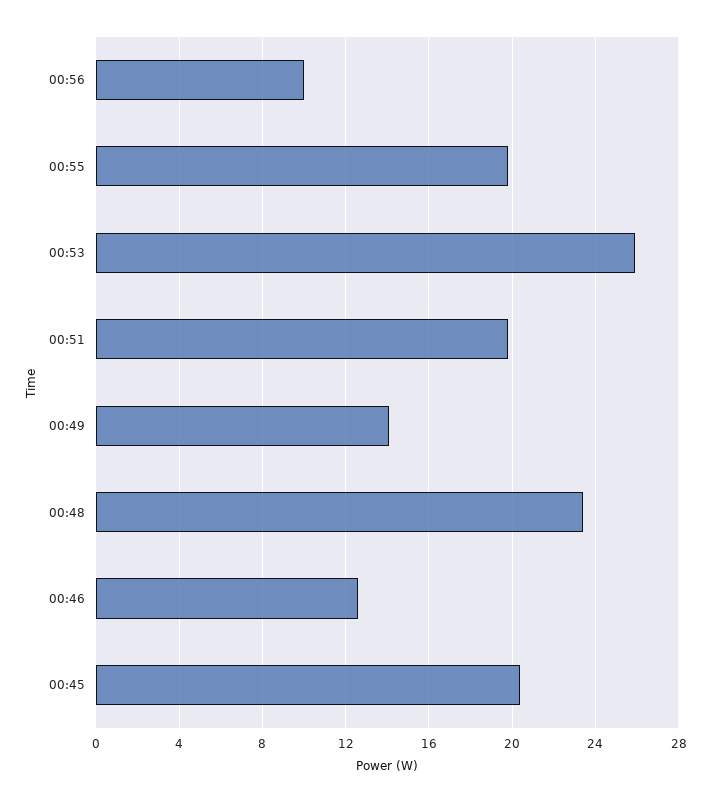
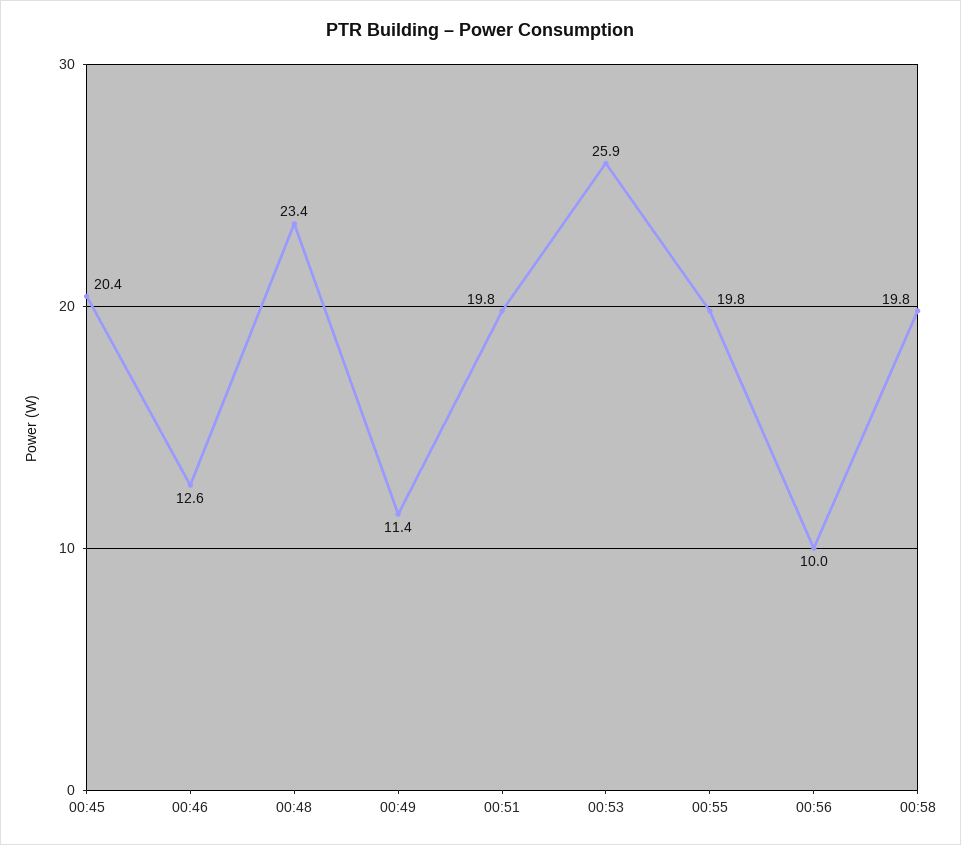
00:49: 14 -> 11.4
00:58: none -> 19.8

